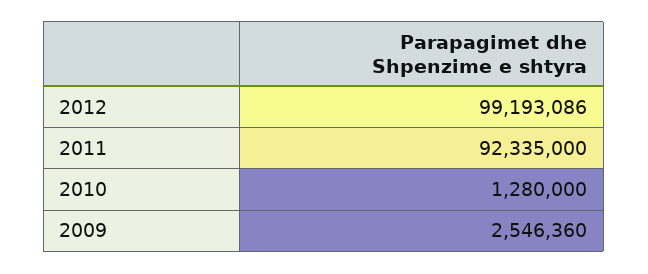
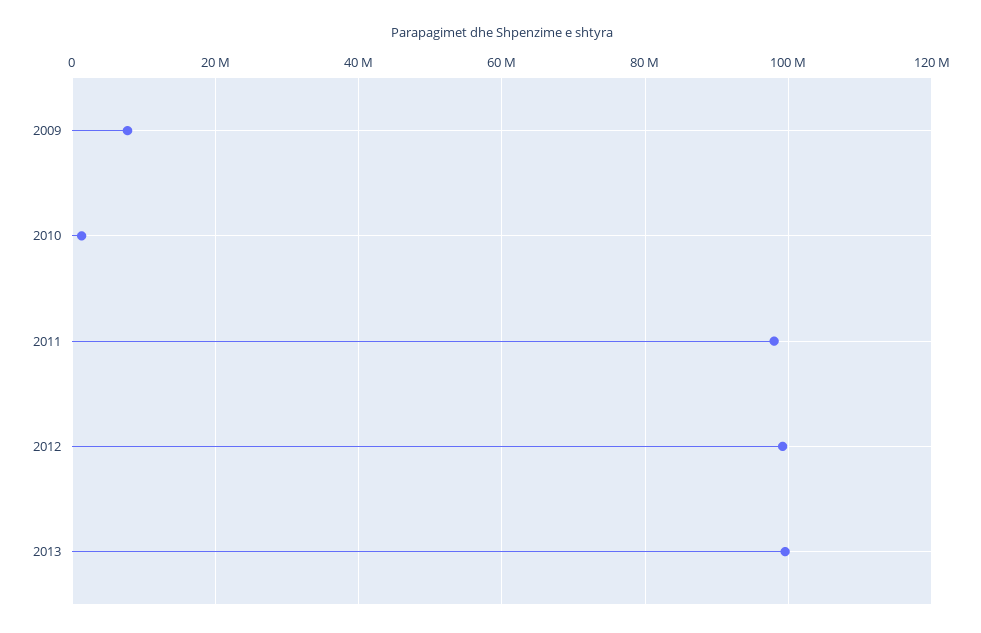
2011: 92335000 -> 98000000
2009: 2546360 -> 8000000
2013: none -> 100000000

